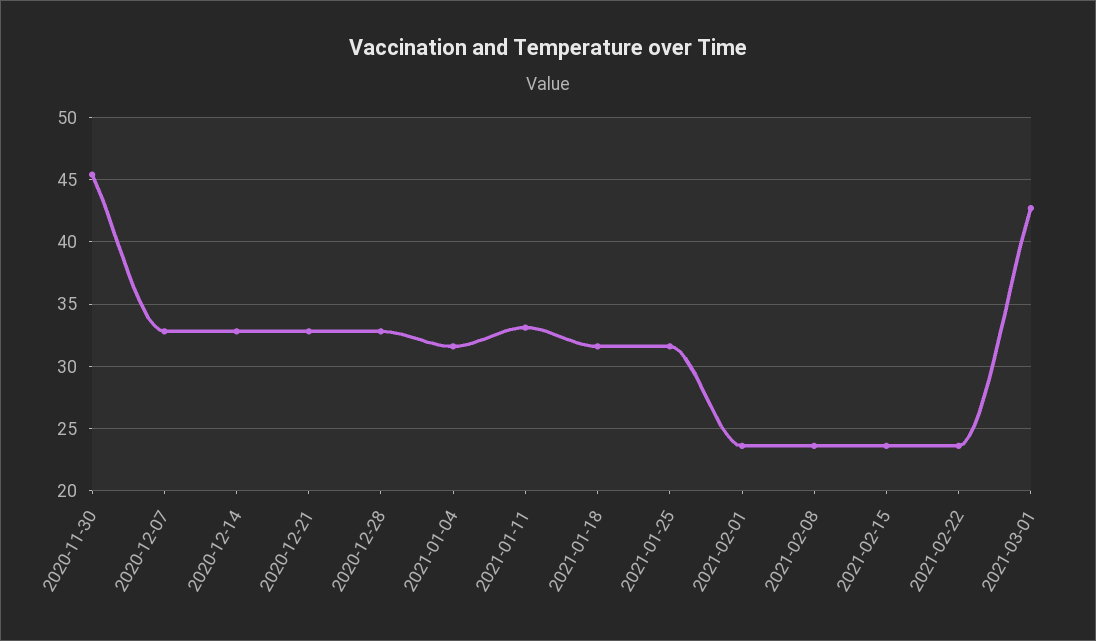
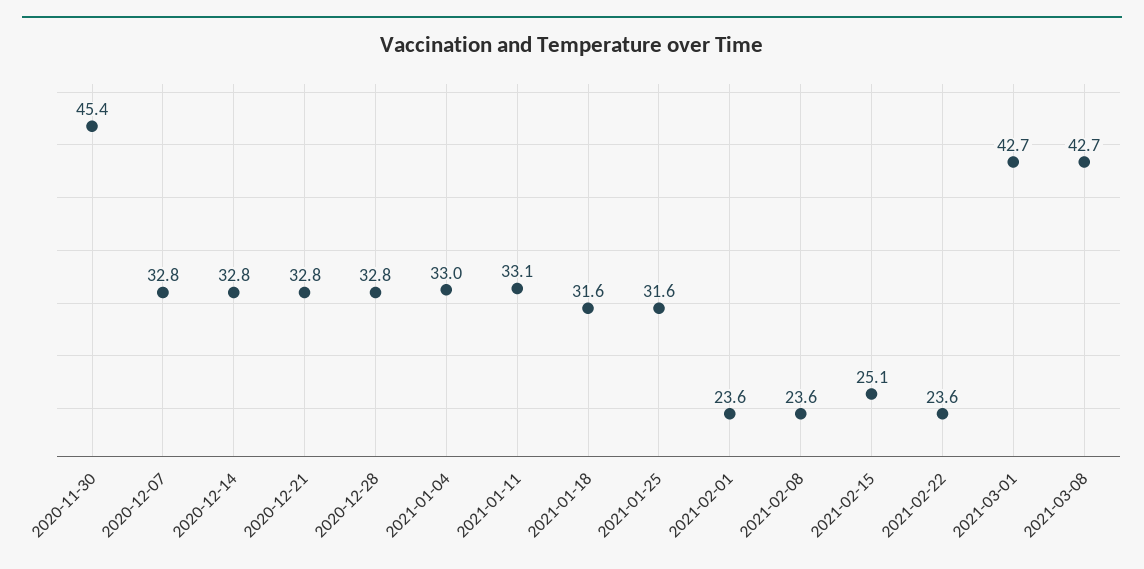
2021-01-04: 31.5 -> 33
2021-02-15: 23.5 -> 25.1
2021-03-08: none -> 42.7

